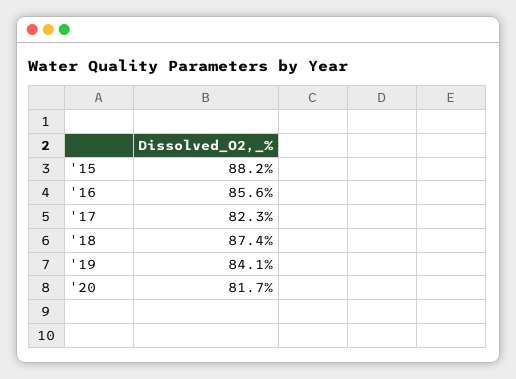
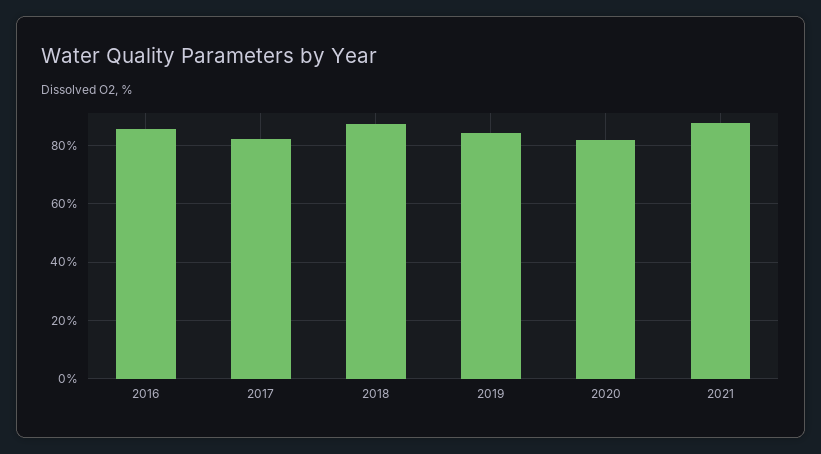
'15: 88.2 -> none
2021: none -> 87.5

